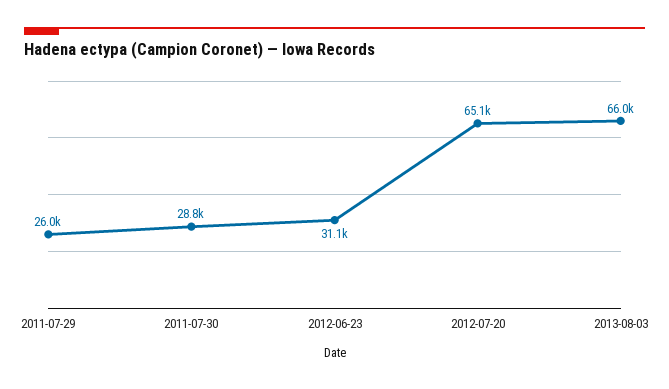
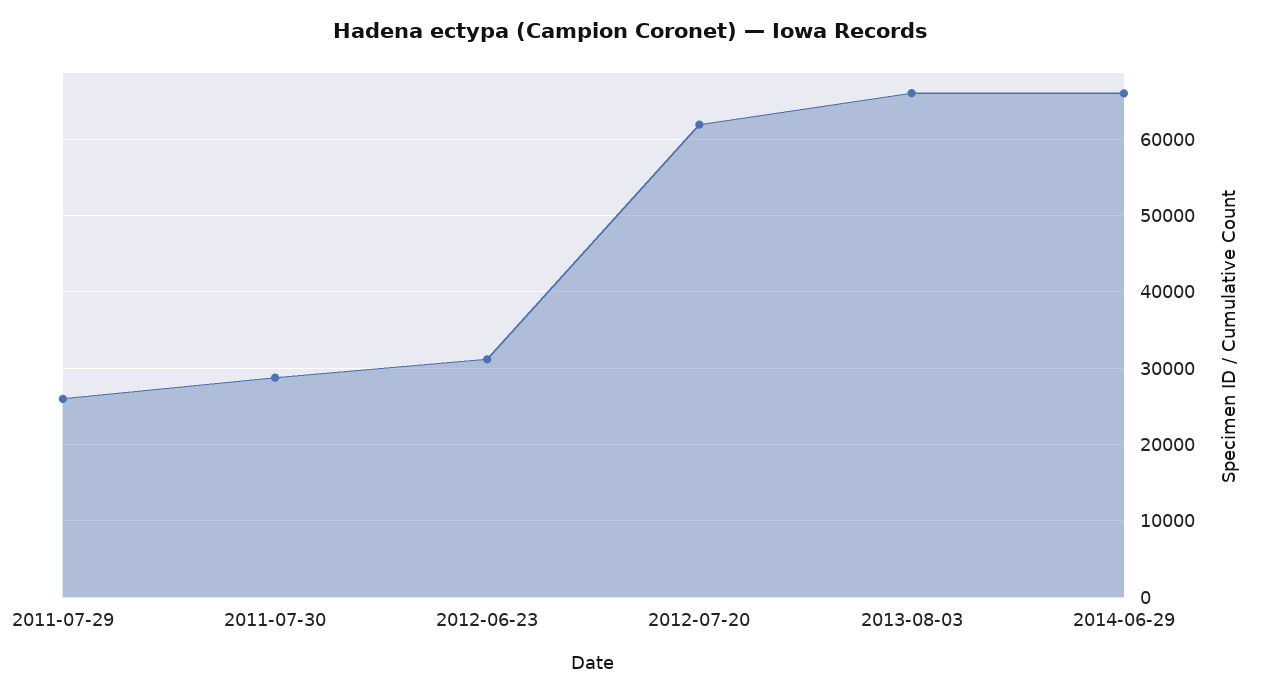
2012-07-20: 65100 -> 62000
2014-06-29: none -> 66000

